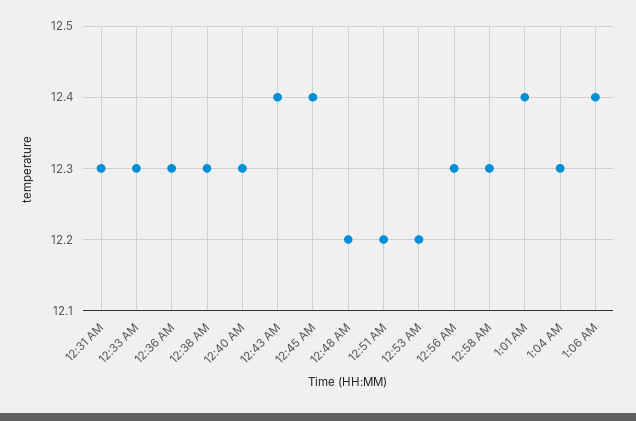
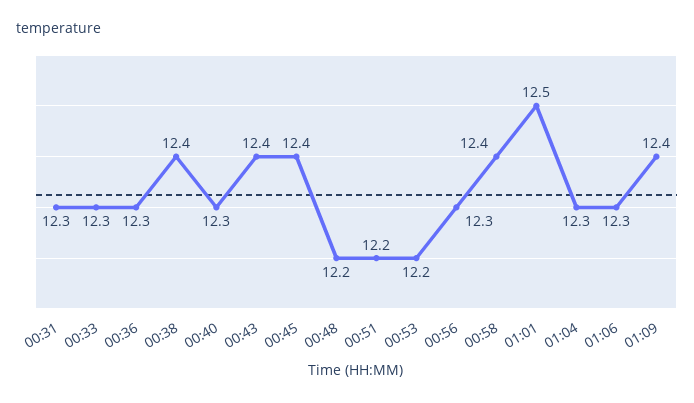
12:38 AM: 12.3 -> 12.4
12:58 AM: 12.3 -> 12.4
1:01 AM: 12.4 -> 12.5
1:06 AM: 12.4 -> 12.3
01:09: none -> 12.4

